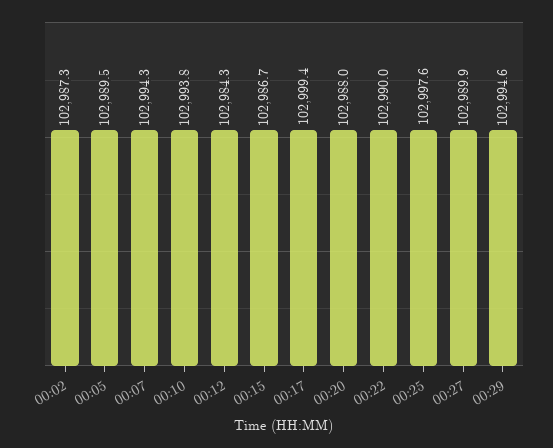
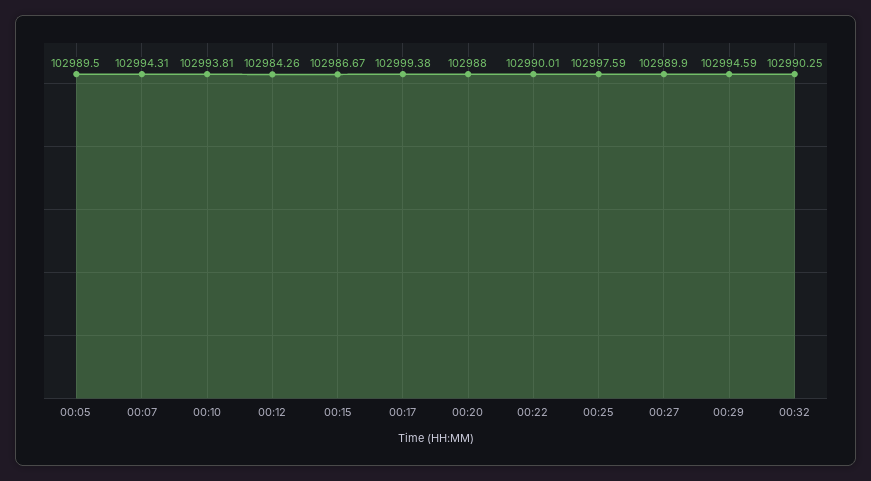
00:02: 102987.3 -> none
00:32: none -> 102990.25

